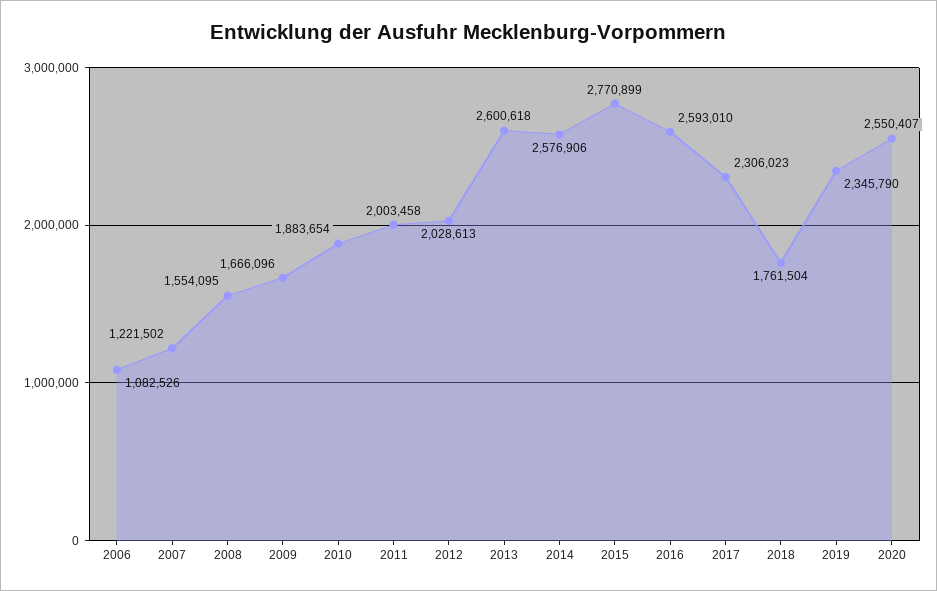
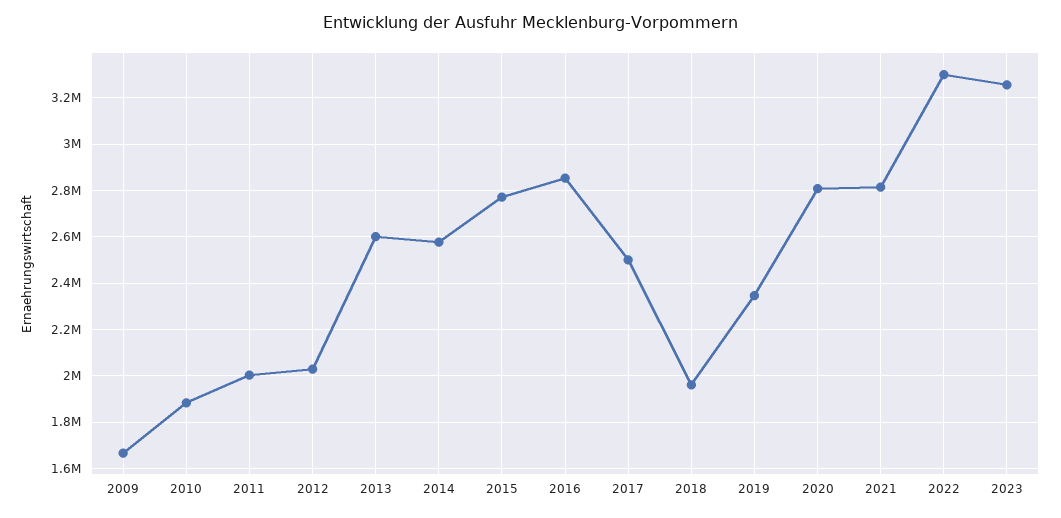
2006: 1082526 -> none
2007: 1221502 -> none
2008: 1554095 -> none
2016: 2593010 -> 2850000
2017: 2306023 -> 2500000
2018: 1761504 -> 1950000
2020: 2550407 -> 2800000
2021: none -> 2800000
2022: none -> 3300000
2023: none -> 3250000

